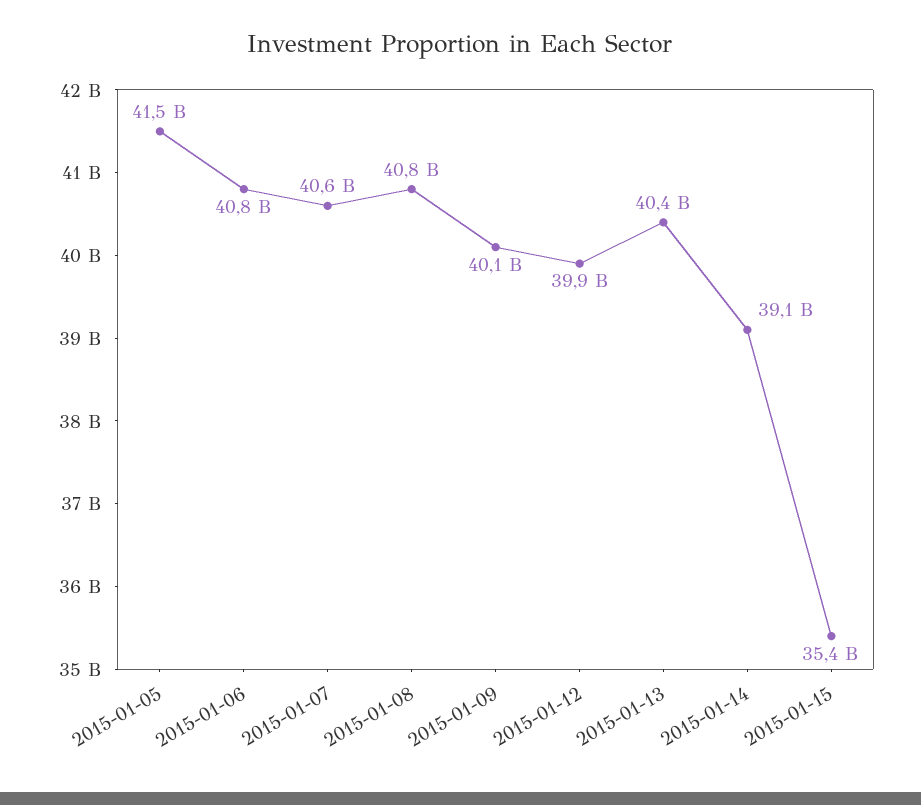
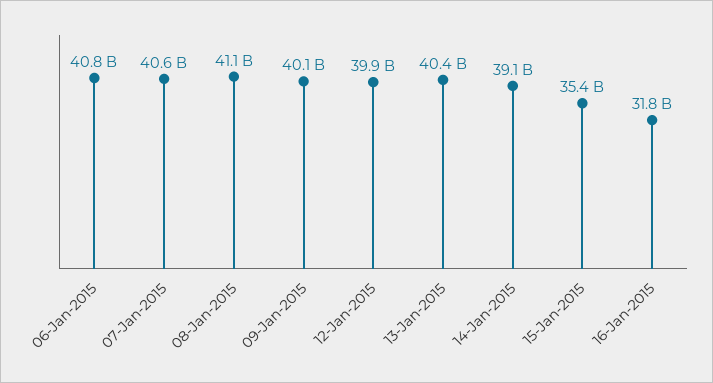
2015-01-05: 41500000000 -> none
2015-01-08: 40800000000 -> 41100000000
16-Jan-2015: none -> 31800000000

